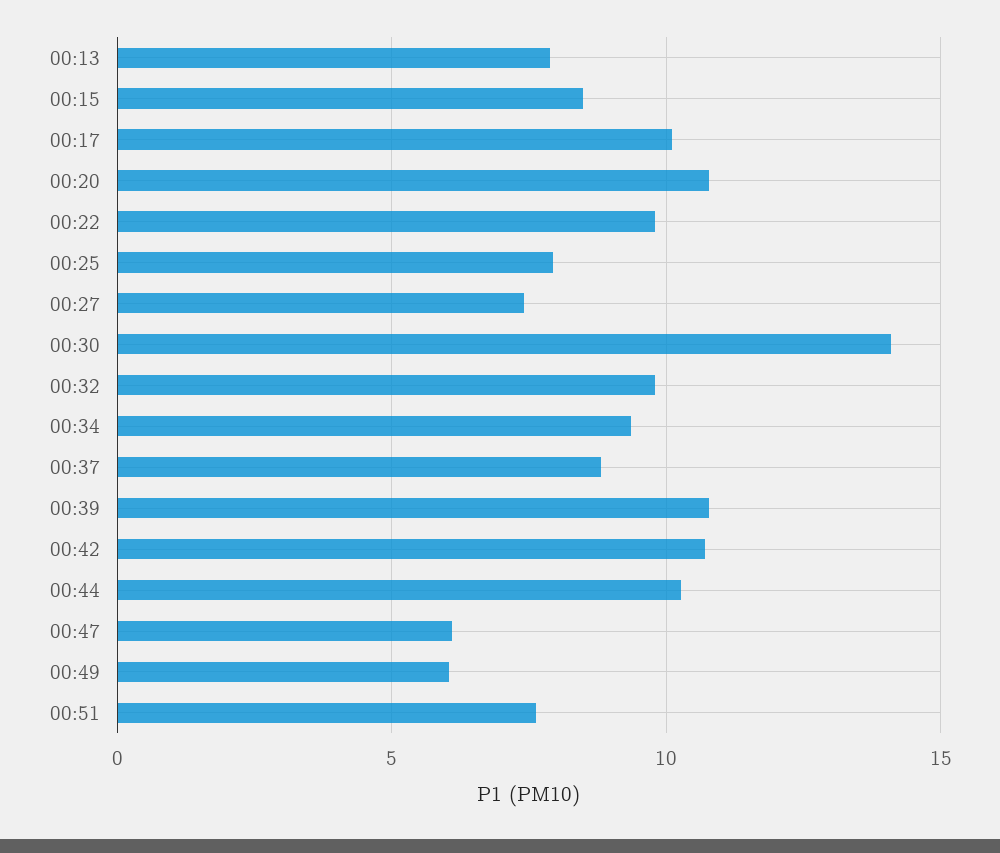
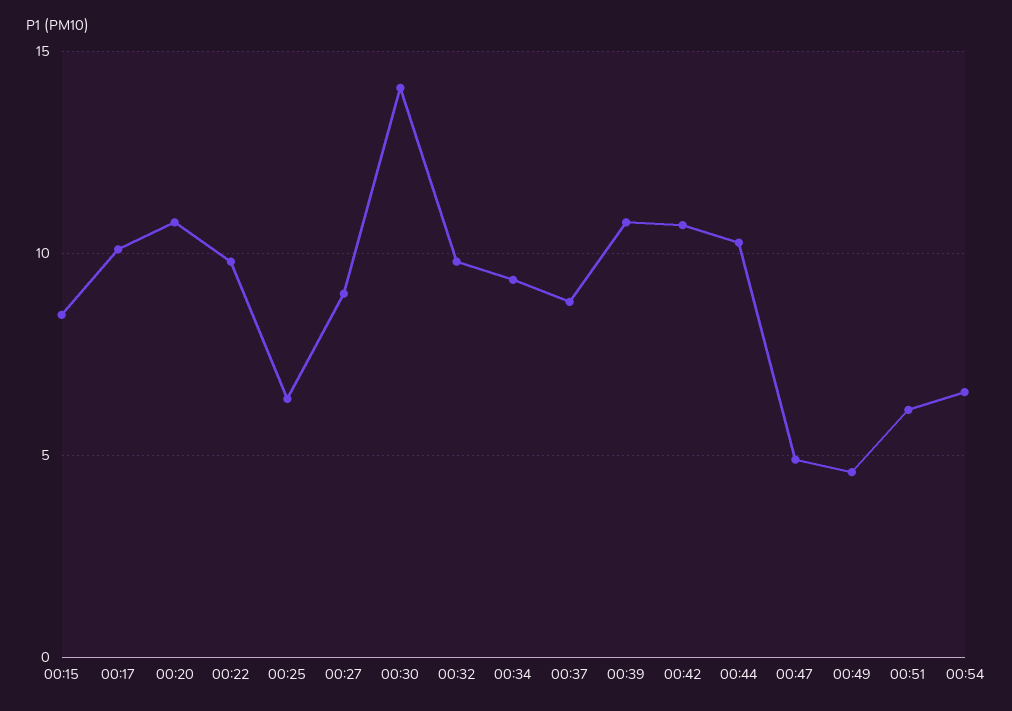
00:13: 8 -> none
00:25: 8 -> 6.5
00:27: 7.5 -> 9
00:47: 6 -> 5
00:49: 6 -> 4.5
00:51: 7.5 -> 6
00:54: none -> 6.5

